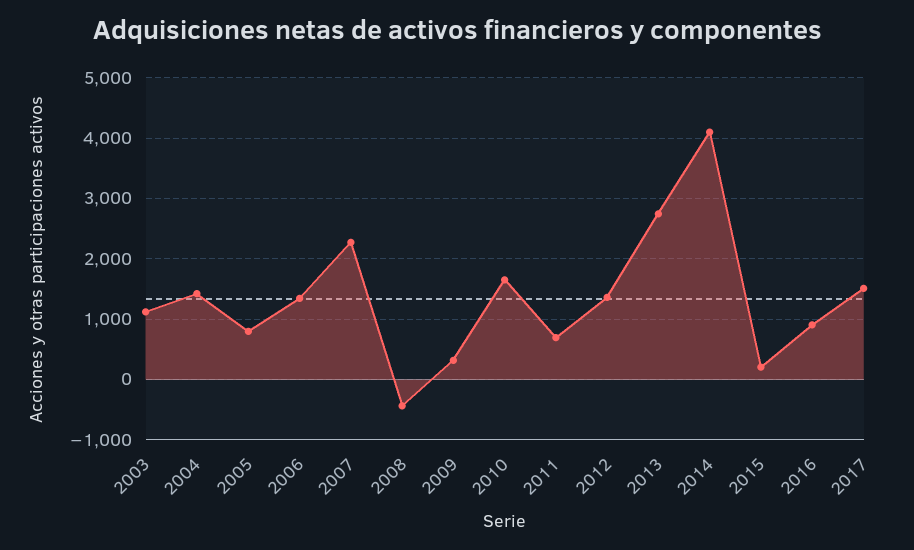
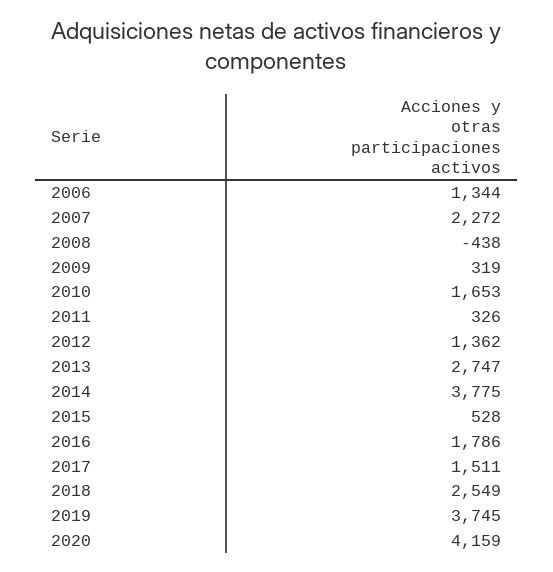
2003: 1100 -> none
2004: 1400 -> none
2005: 800 -> none
2011: 700 -> 326
2014: 4100 -> 3775
2015: 200 -> 528
2016: 900 -> 1786
2018: none -> 2549
2019: none -> 3745
2020: none -> 4159

